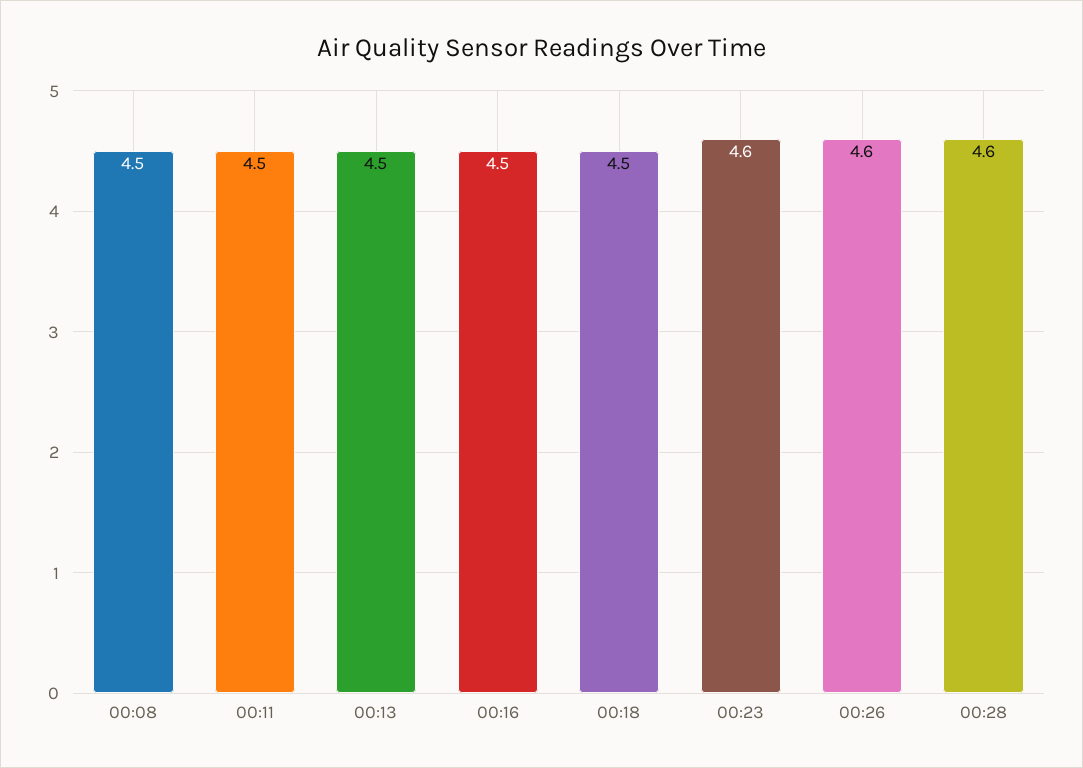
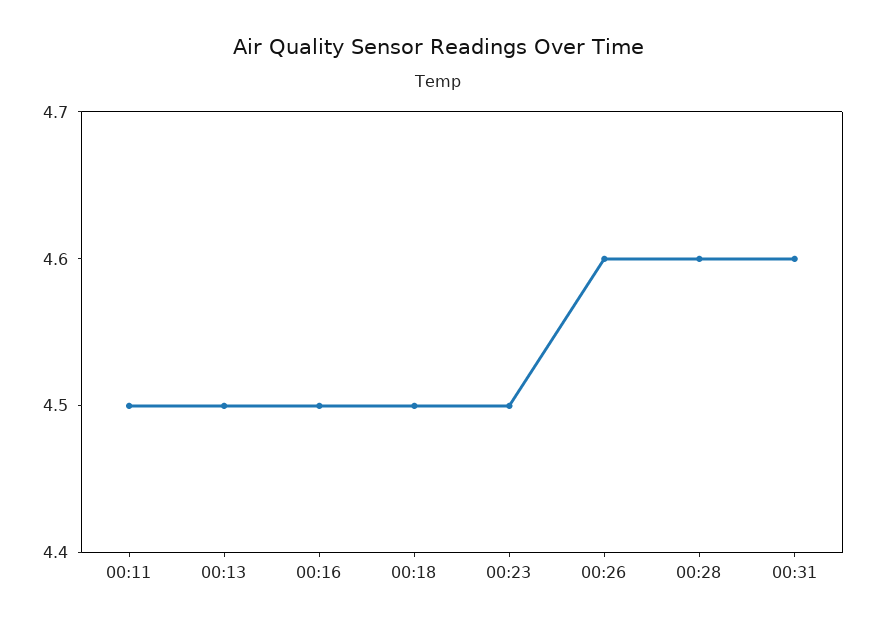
00:08: 4.5 -> none
00:23: 4.6 -> 4.5
00:31: none -> 4.6

